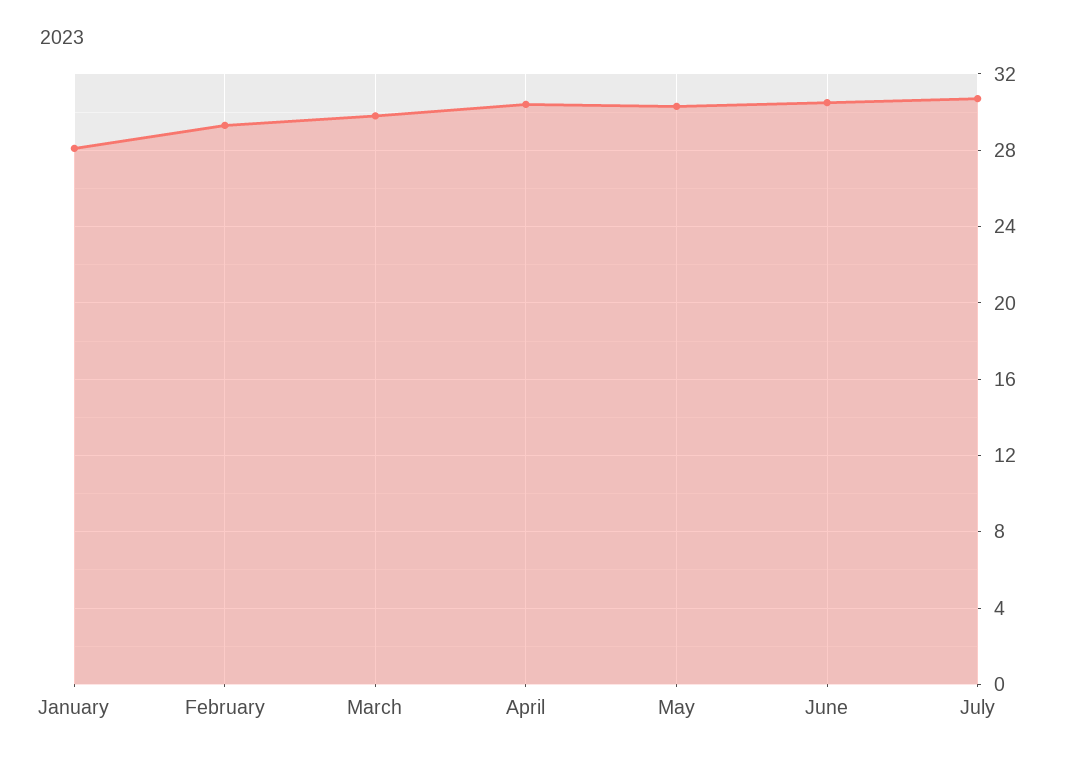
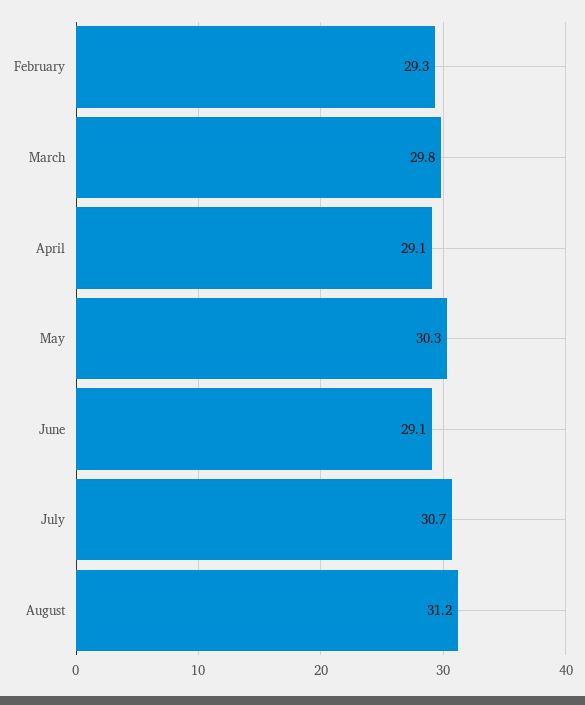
January: 28 -> none
April: 30.5 -> 29.1
June: 30.5 -> 29.1
August: none -> 31.2

